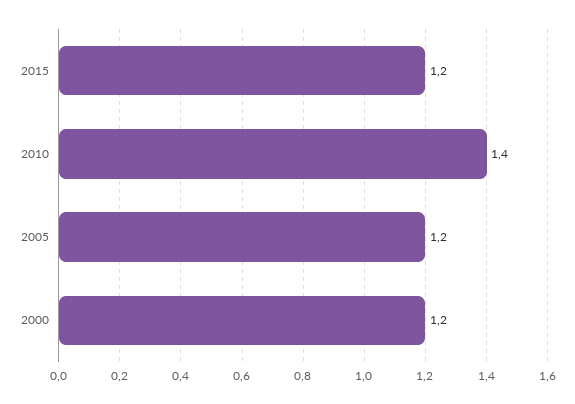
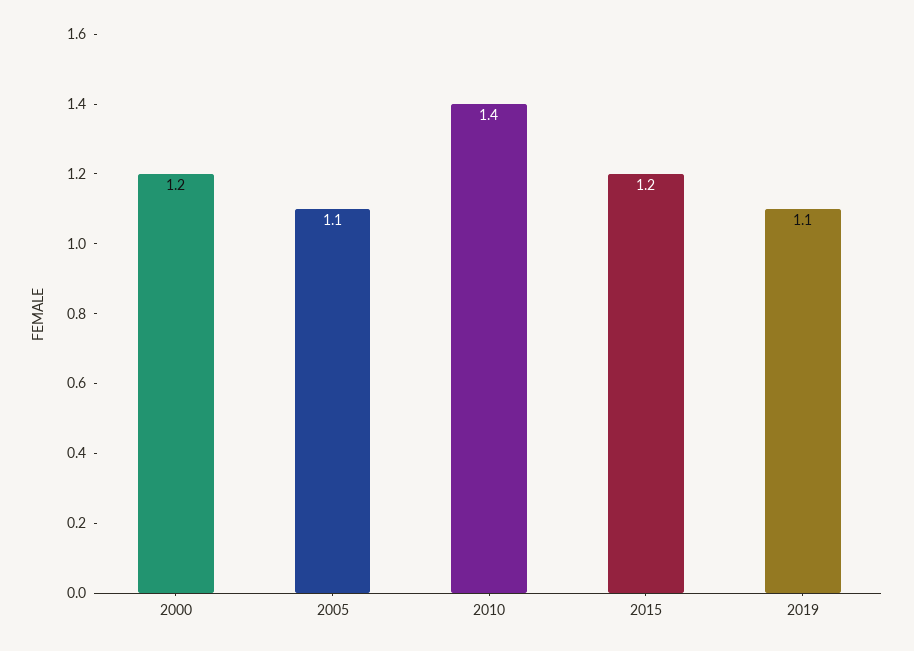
2005: 1.2 -> 1.1
2019: none -> 1.1

